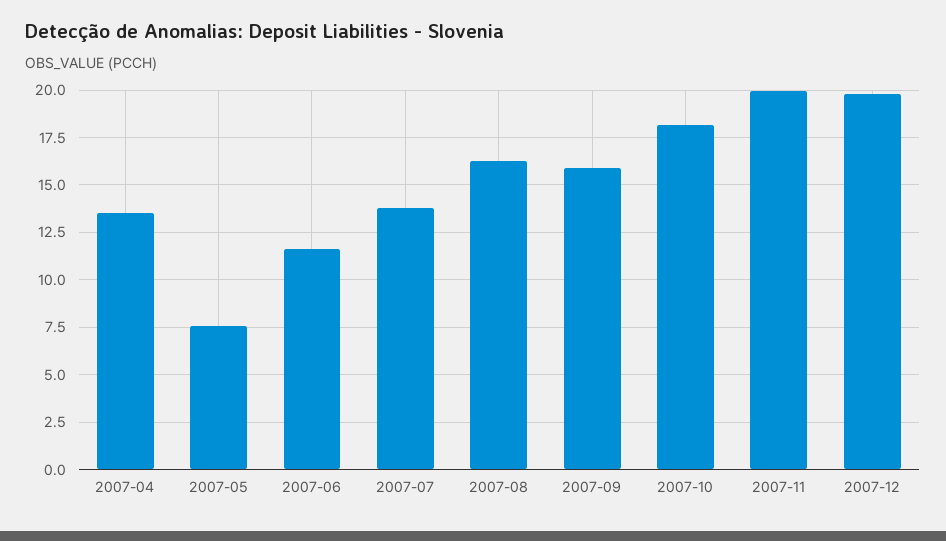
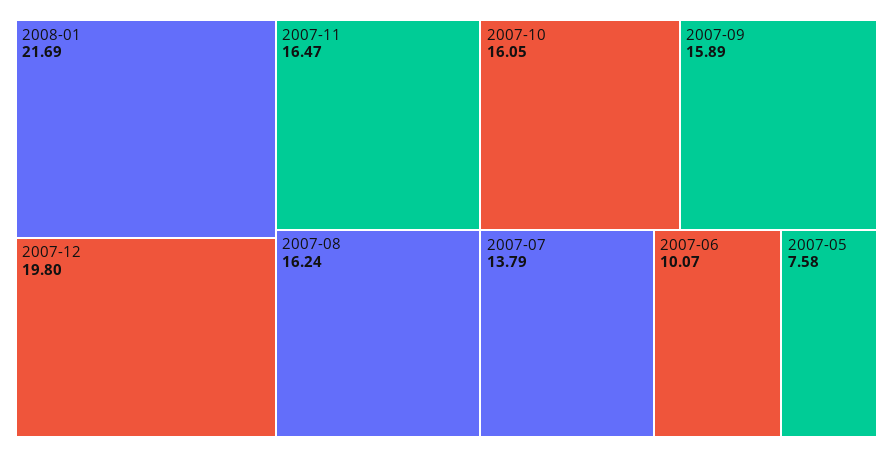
2007-04: 13.5 -> none
2007-06: 11.5 -> 10.07
2007-10: 18 -> 16.05
2007-11: 20 -> 16.47
2008-01: none -> 21.69

